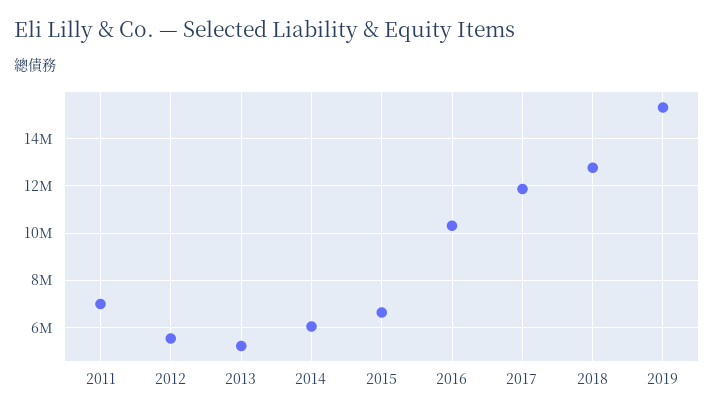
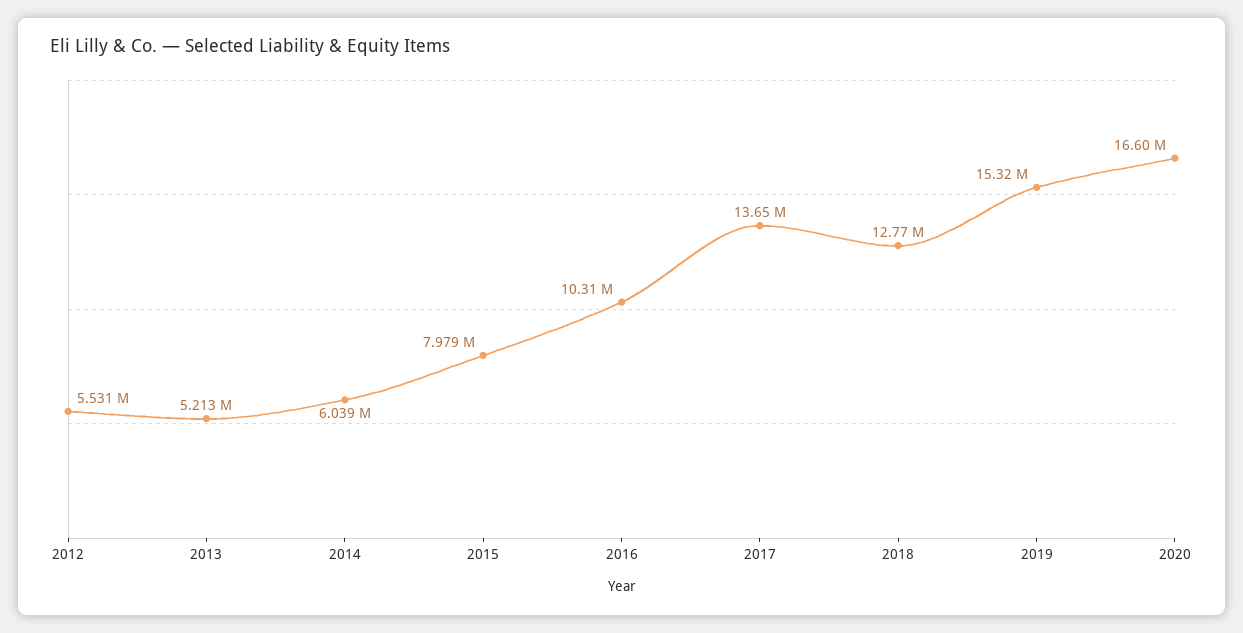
2011: 7000000 -> none
2015: 6500000 -> 7979000
2017: 12000000 -> 13650000
2020: none -> 16600000

